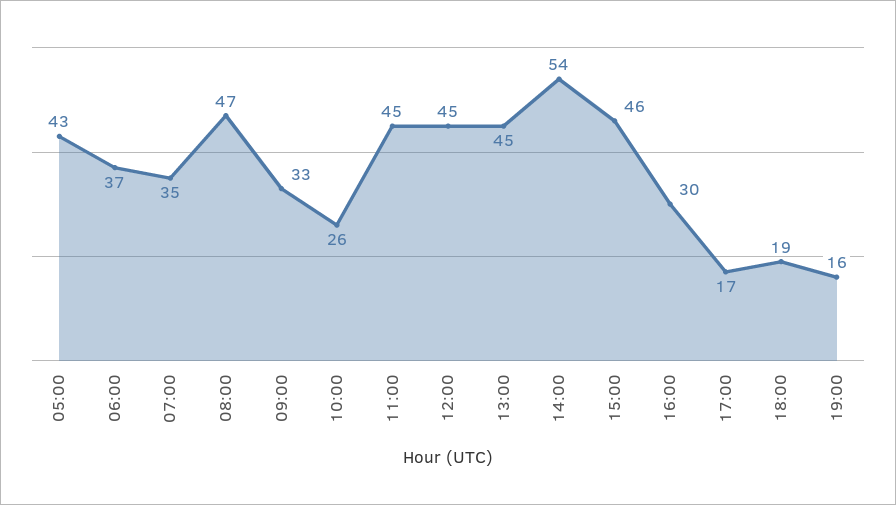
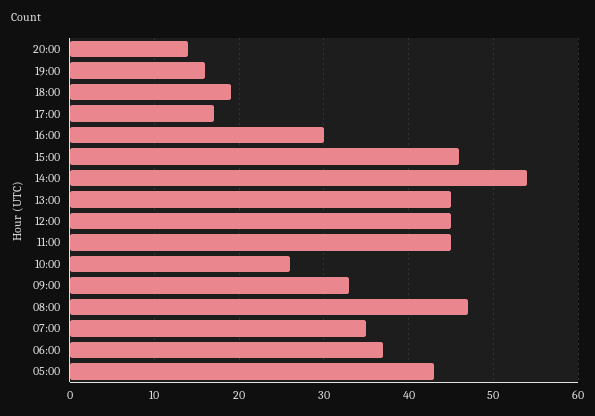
20:00: none -> 14

